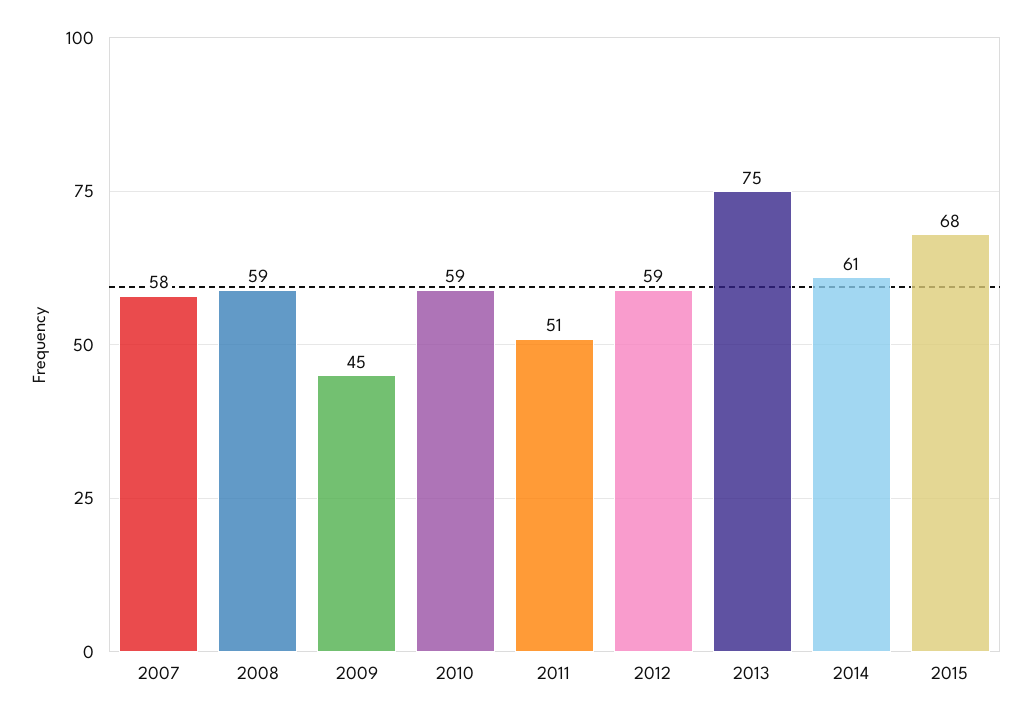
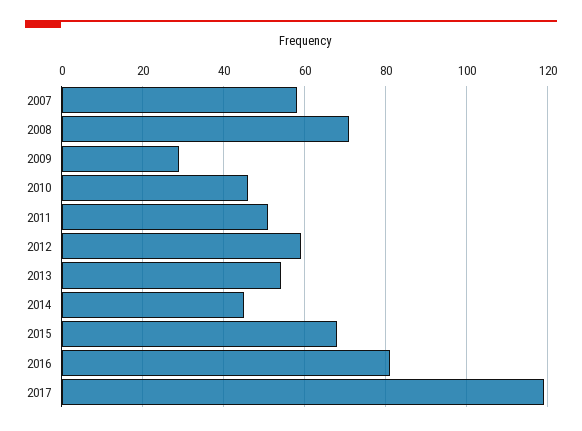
2008: 59 -> 70
2009: 45 -> 30
2010: 59 -> 45
2013: 75 -> 55
2014: 61 -> 45
2016: none -> 80
2017: none -> 120

